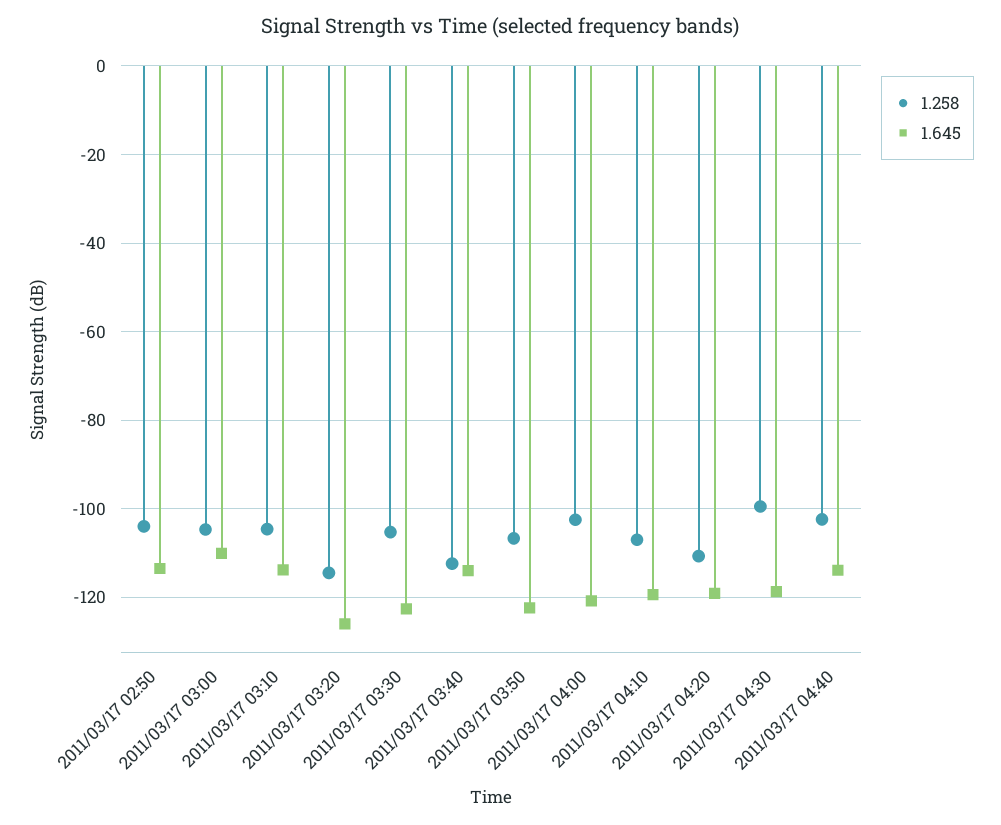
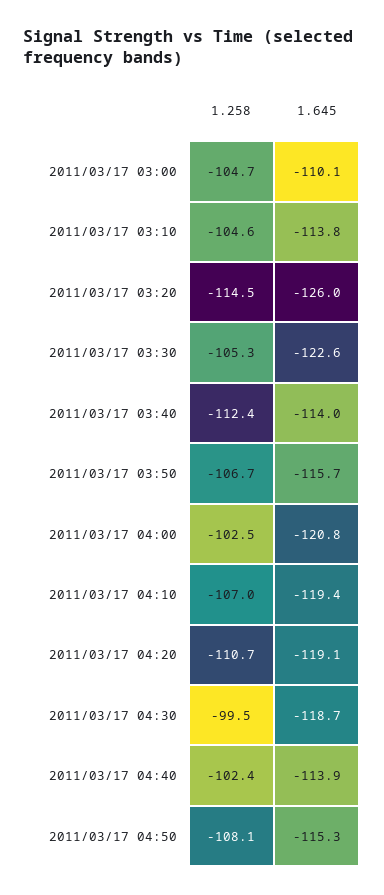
1.258, 2011/03/17 02:50: -104 -> none
1.645, 2011/03/17 02:50: -114 -> none
1.645, 2011/03/17 03:50: -122 -> -115.7
1.258, 2011/03/17 04:50: none -> -108.1
1.645, 2011/03/17 04:50: none -> -115.3

